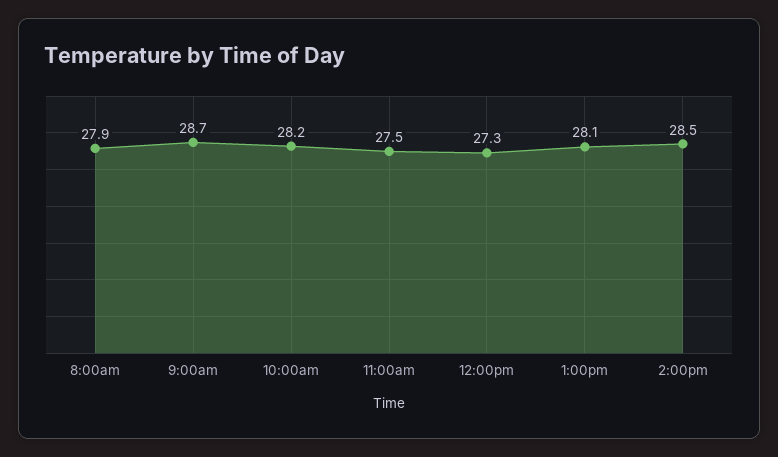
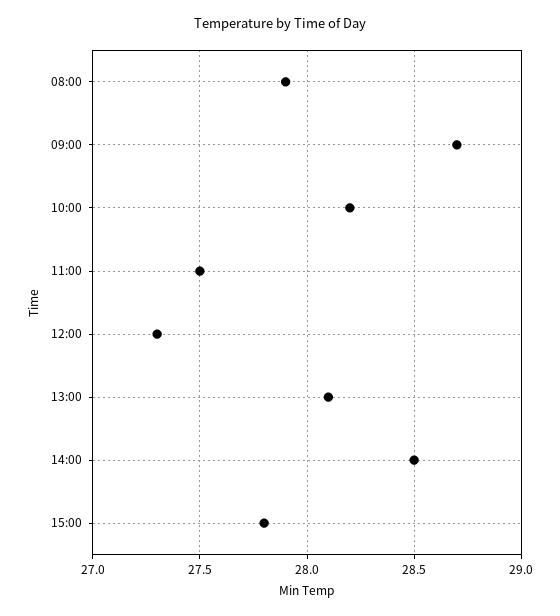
15:00: none -> 27.8

